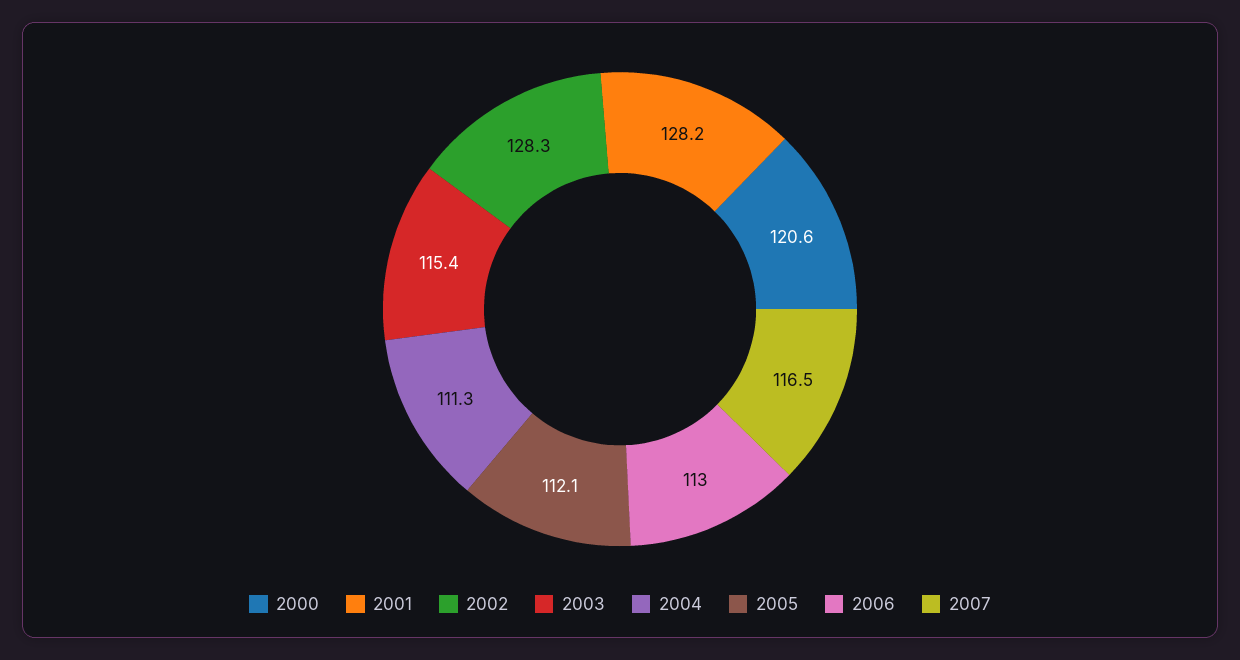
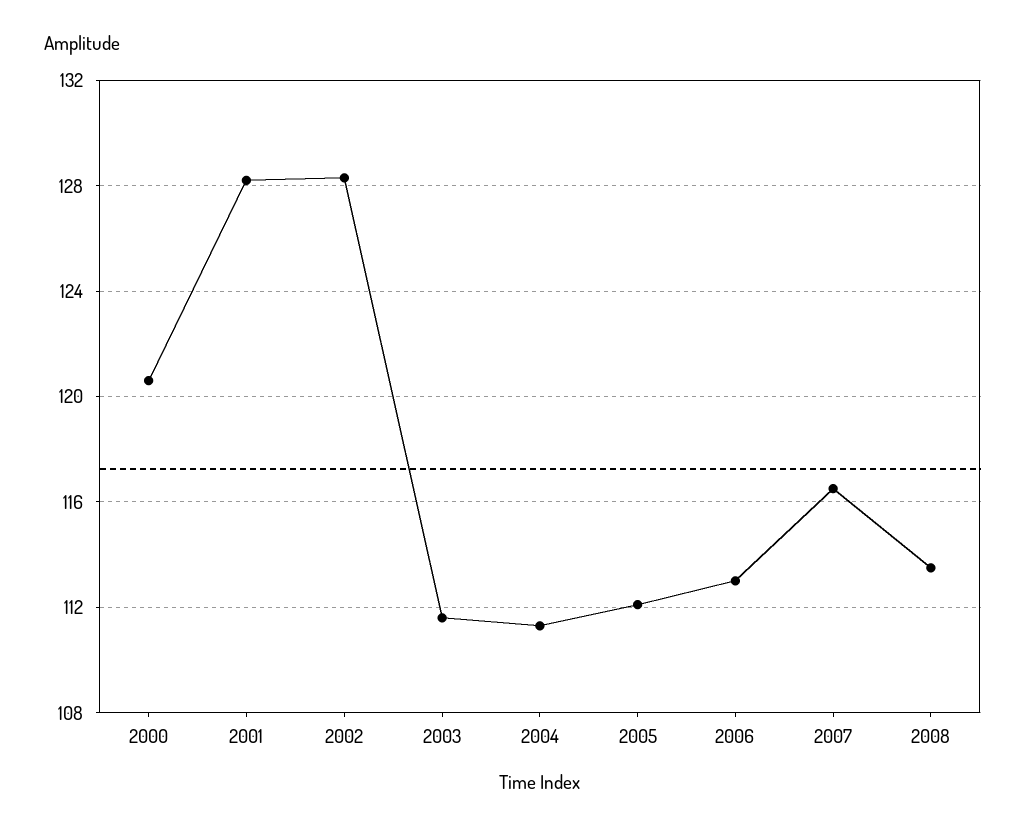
2003: 115.4 -> 111.5
2008: none -> 113.5

